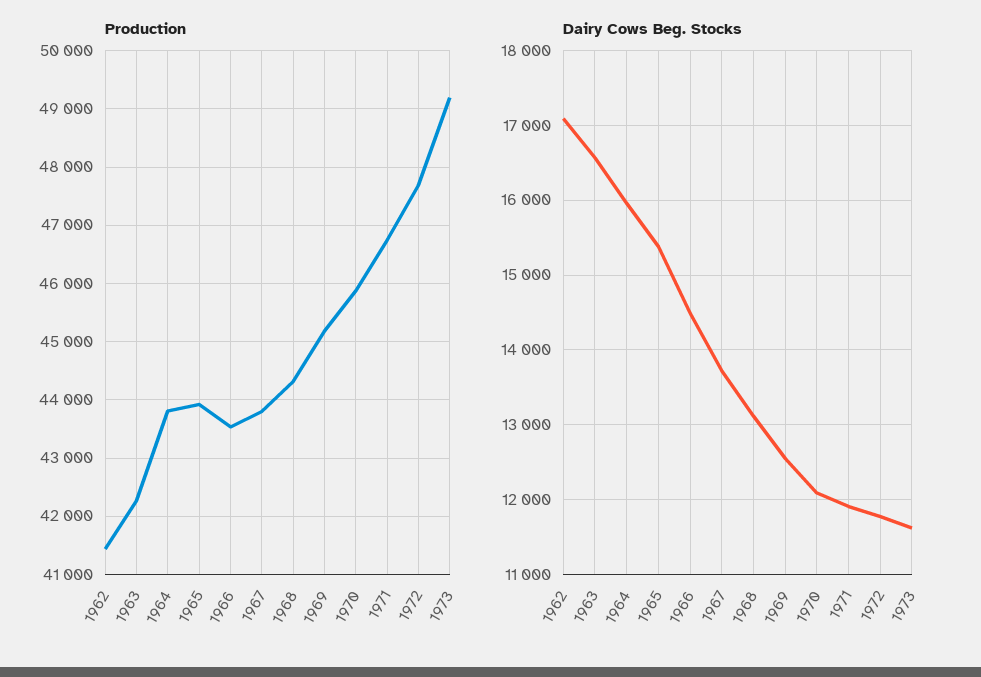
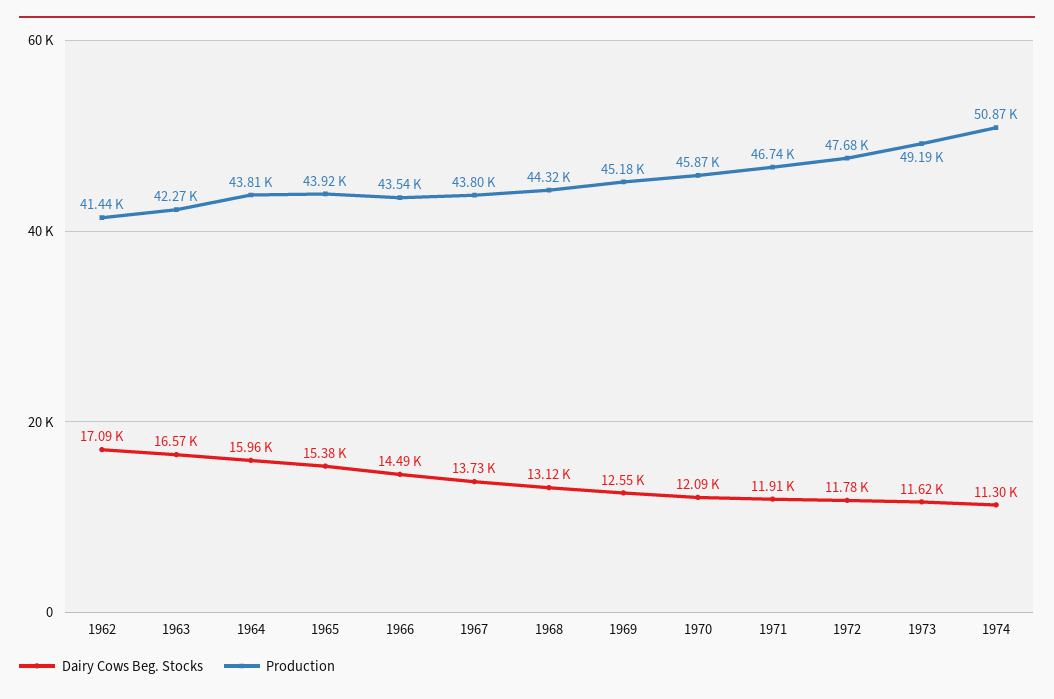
Dairy Cows Beg. Stocks, 1974: none -> 11300
Production, 1974: none -> 50870

